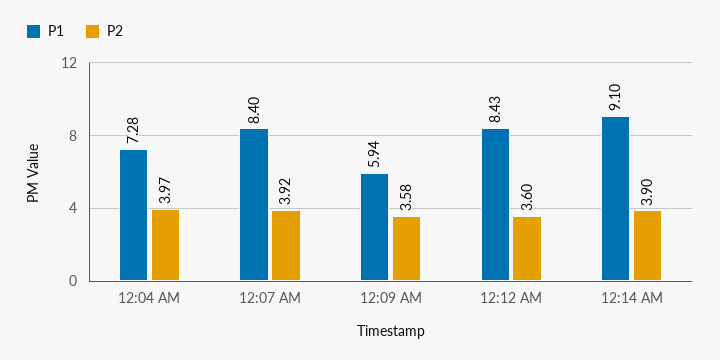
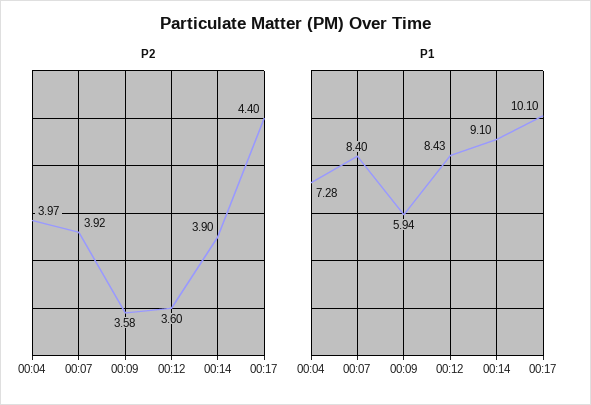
P2, 00:17: none -> 4.4
P1, 00:17: none -> 10.1

